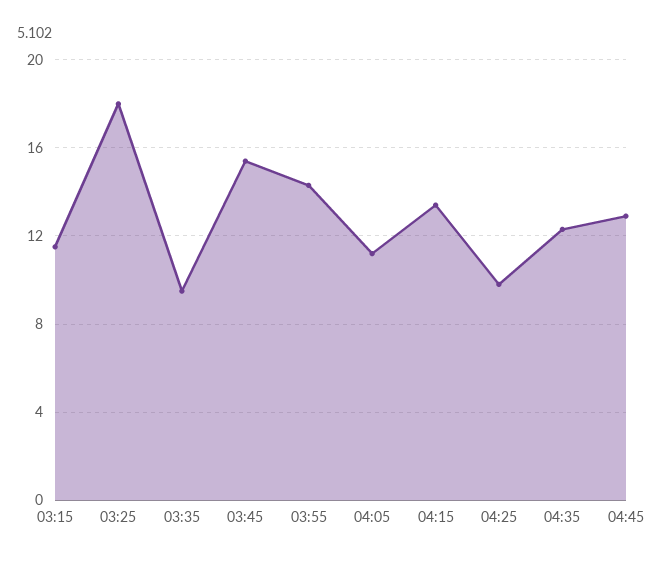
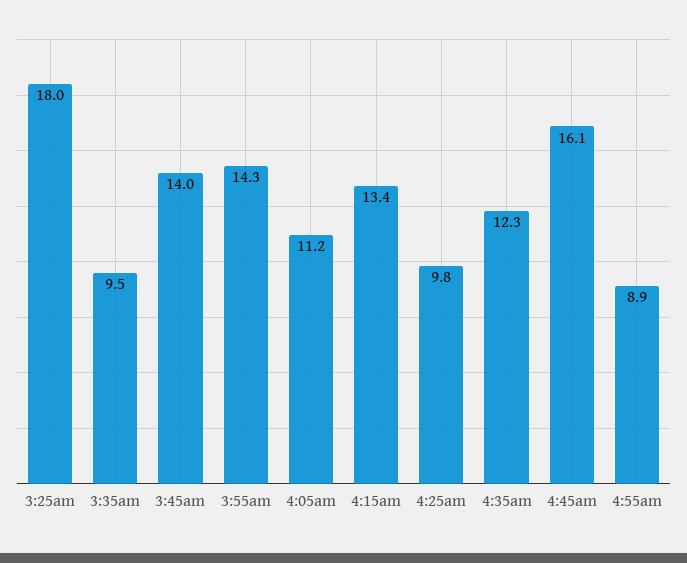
03:15: 11.5 -> none
03:45: 15.5 -> 14
04:45: 13 -> 16.1
4:55am: none -> 8.9

